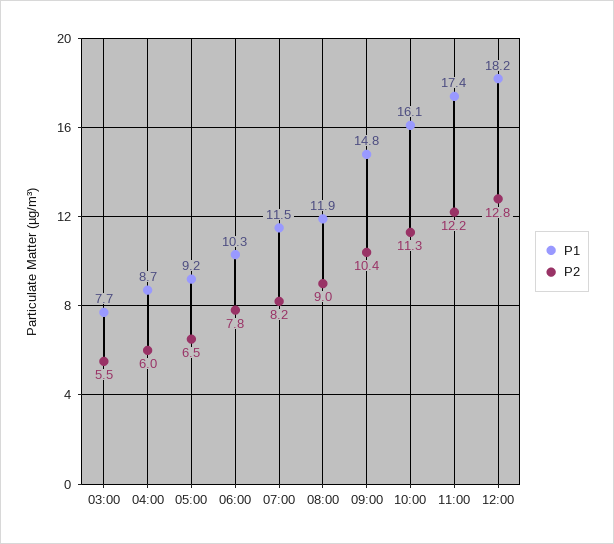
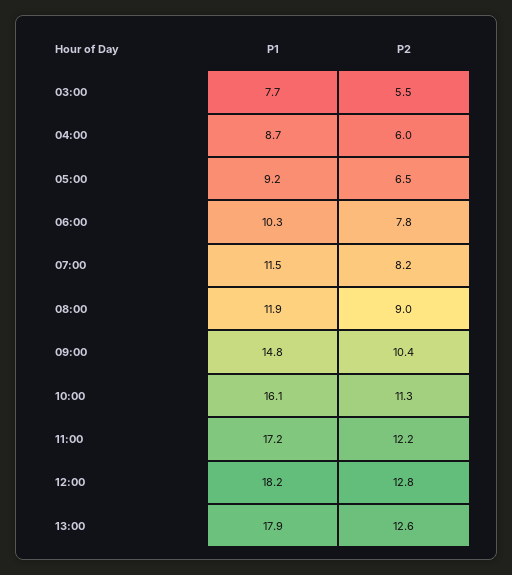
P1, 11:00: 17.4 -> 17.2
P1, 13:00: none -> 17.9
P2, 13:00: none -> 12.6

